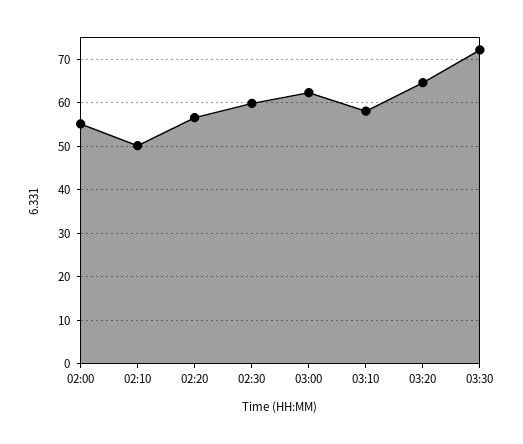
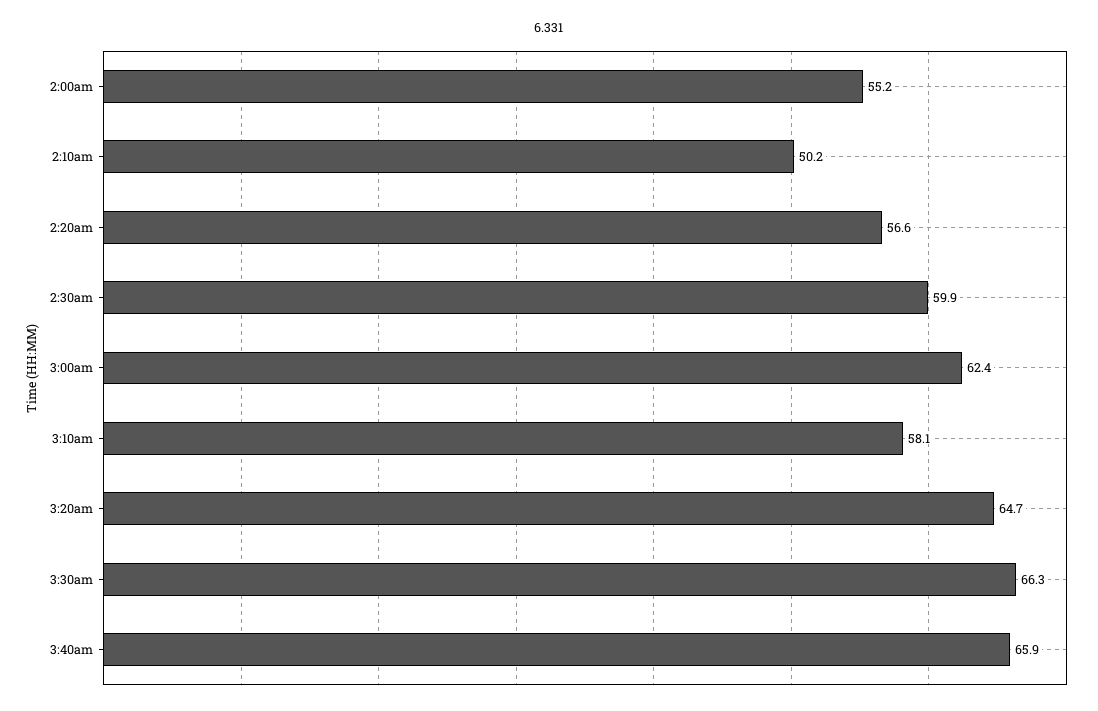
03:30: 72 -> 66.3
3:40am: none -> 65.9

